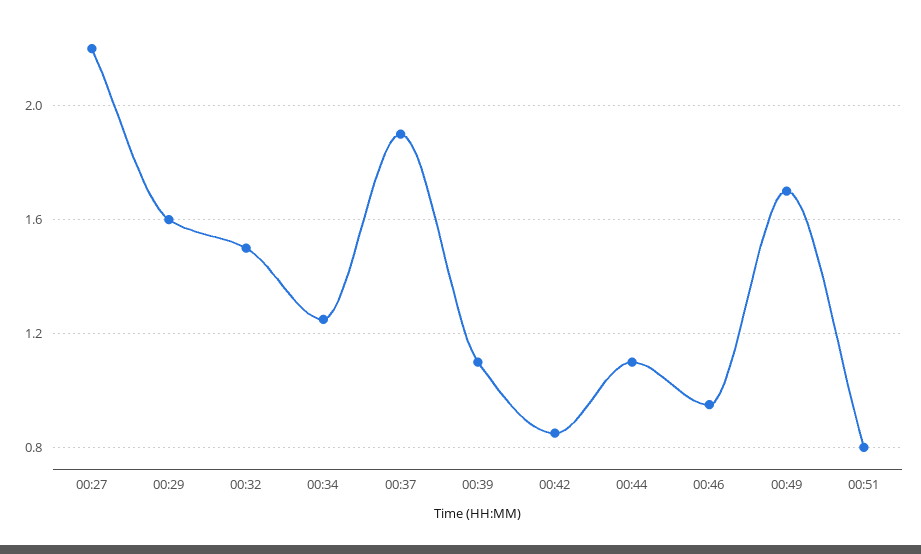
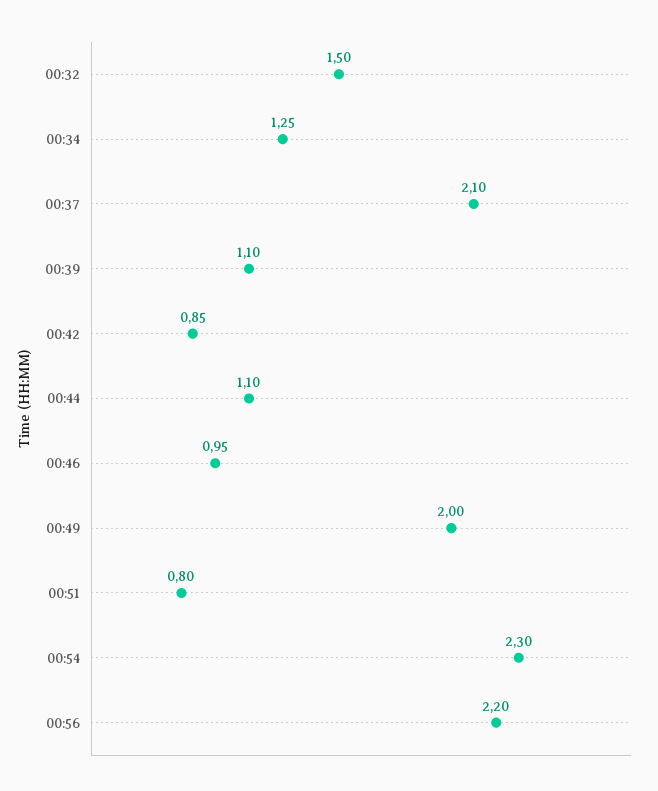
00:27: 2.2 -> none
00:29: 1.6 -> none
00:37: 1.9 -> 2.1
00:49: 1.7 -> 2
00:54: none -> 2.3
00:56: none -> 2.2

